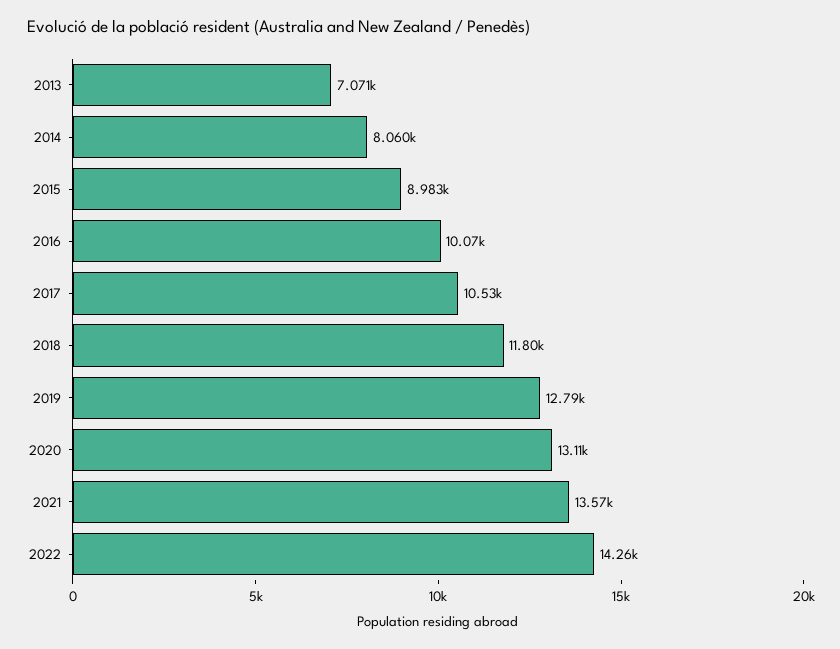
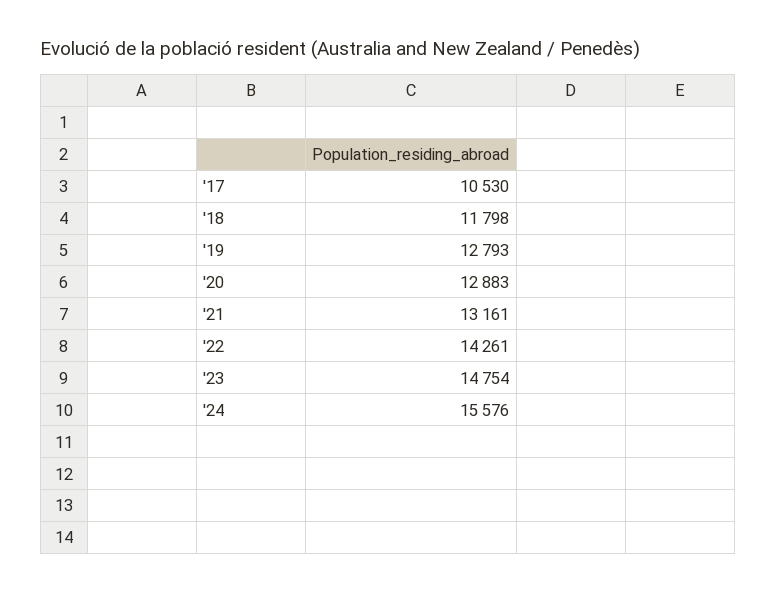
2013: 7071 -> none
2014: 8060 -> none
2015: 8983 -> none
2016: 10070 -> none
2020: 13110 -> 12883
2021: 13570 -> 13161
'23: none -> 14754
'24: none -> 15576

